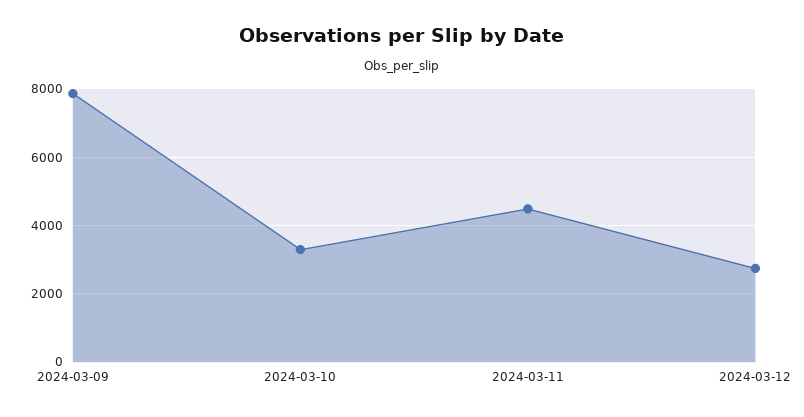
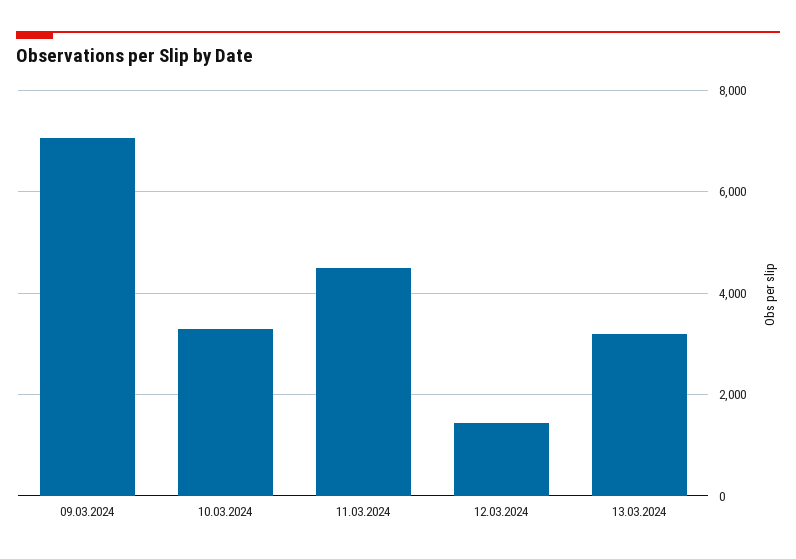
2024-03-09: 7800 -> 7000
2024-03-12: 2800 -> 1400
13.03.2024: none -> 3200

